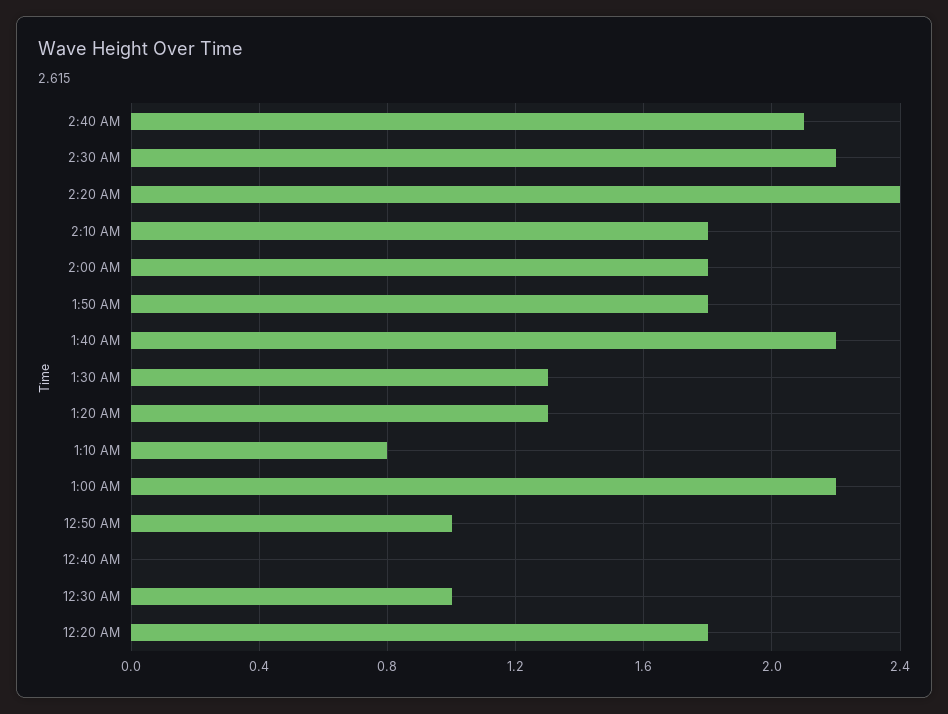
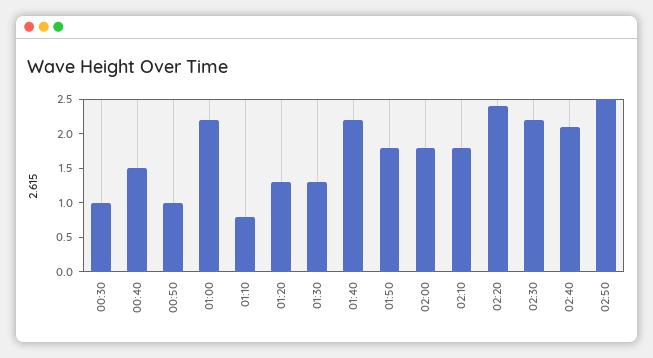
12:40 AM: 0 -> 1.5
12:20 AM: 1.8 -> none
02:50: none -> 2.5

